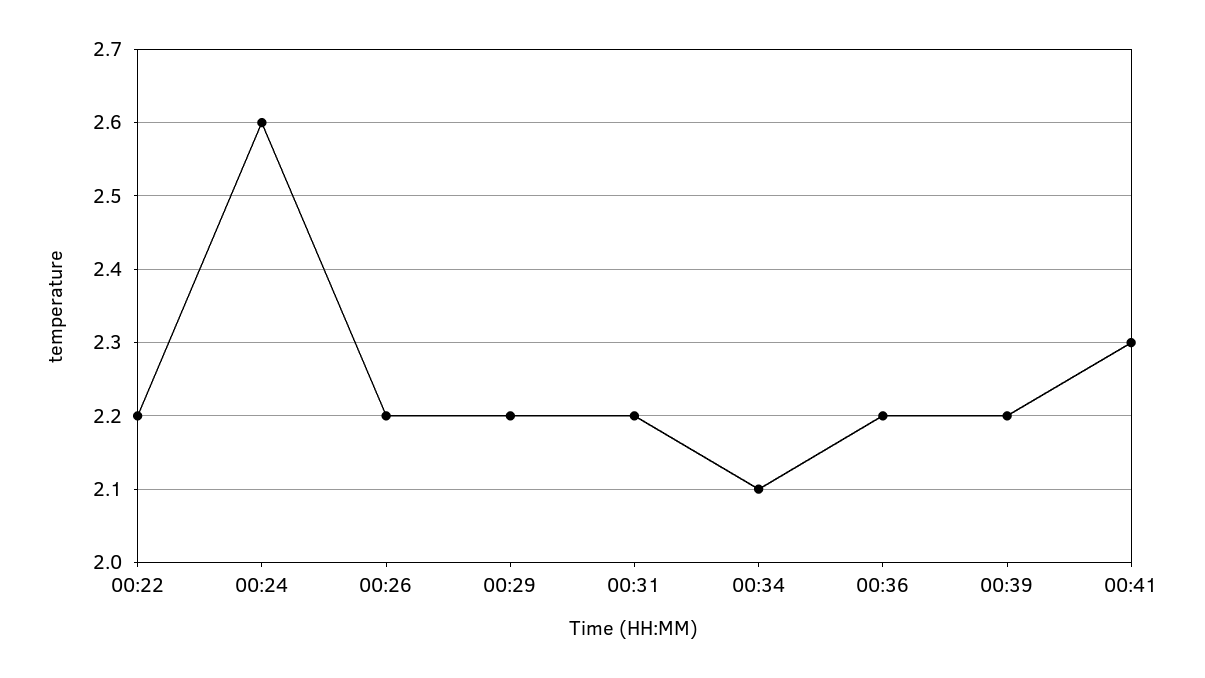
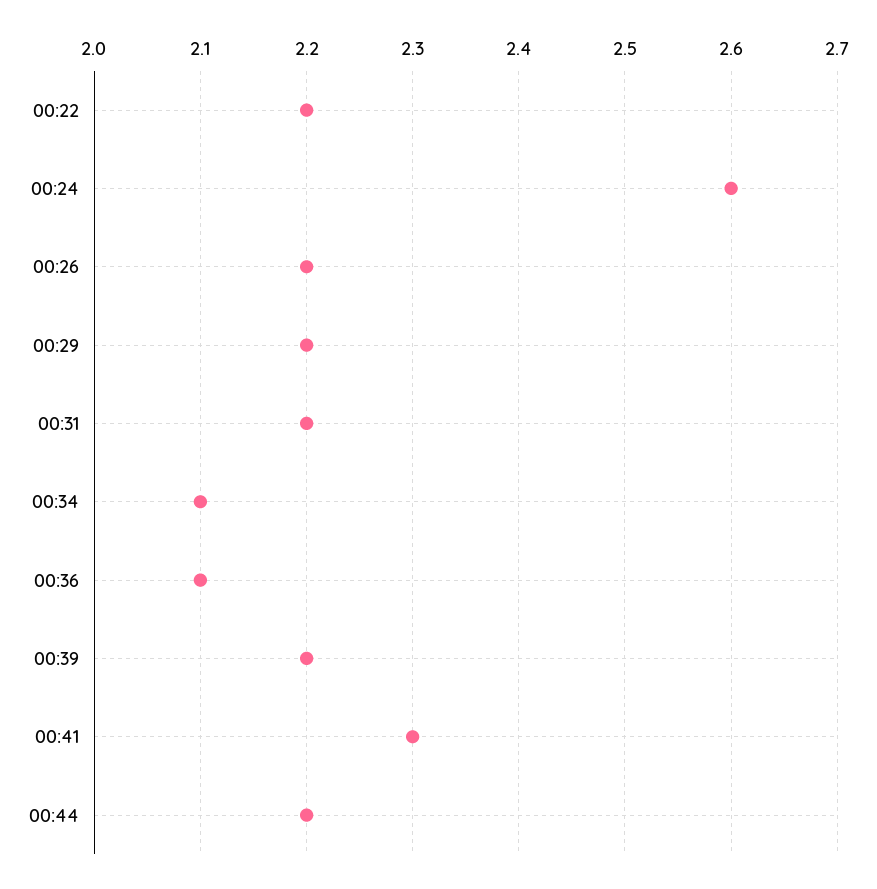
00:36: 2.2 -> 2.1
00:44: none -> 2.2

